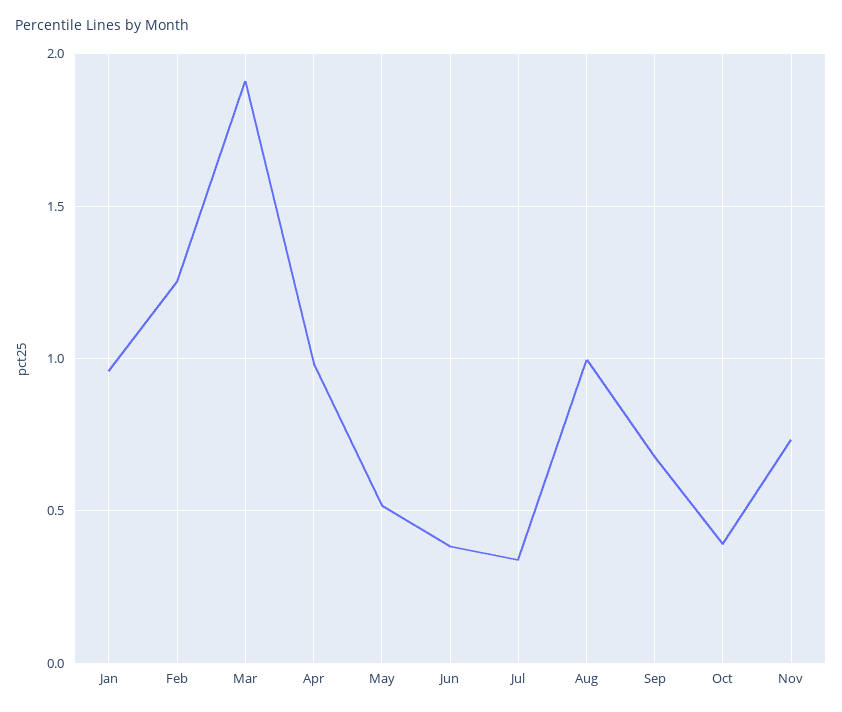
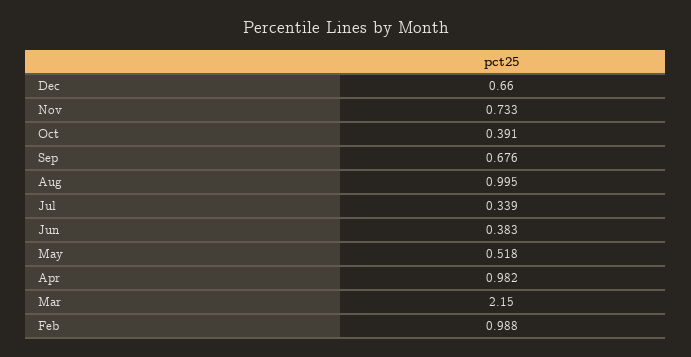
Jan: 0.95 -> none
Feb: 1.25 -> 0.988
Mar: 1.9 -> 2.15
Dec: none -> 0.66

